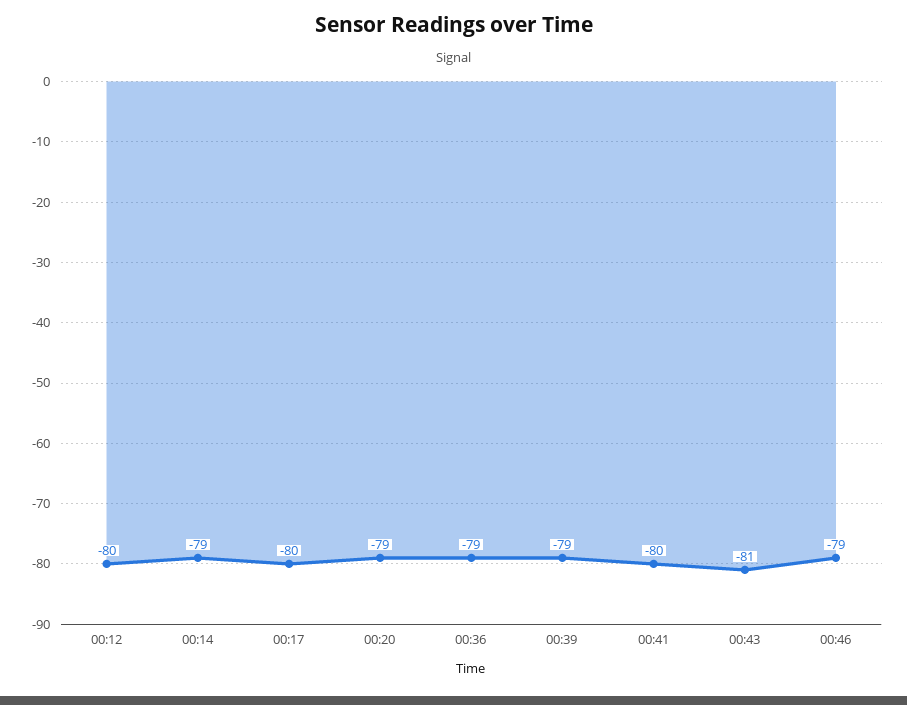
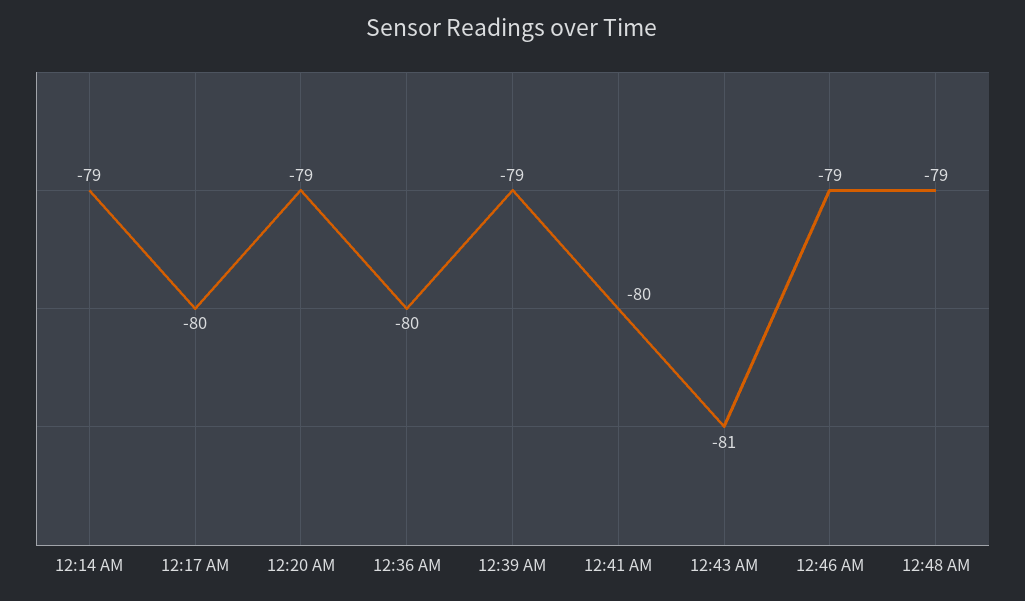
00:12: -80 -> none
00:36: -79 -> -80
12:48 AM: none -> -79

